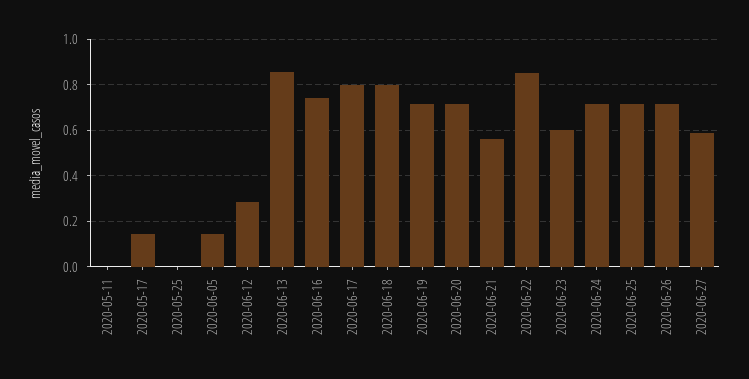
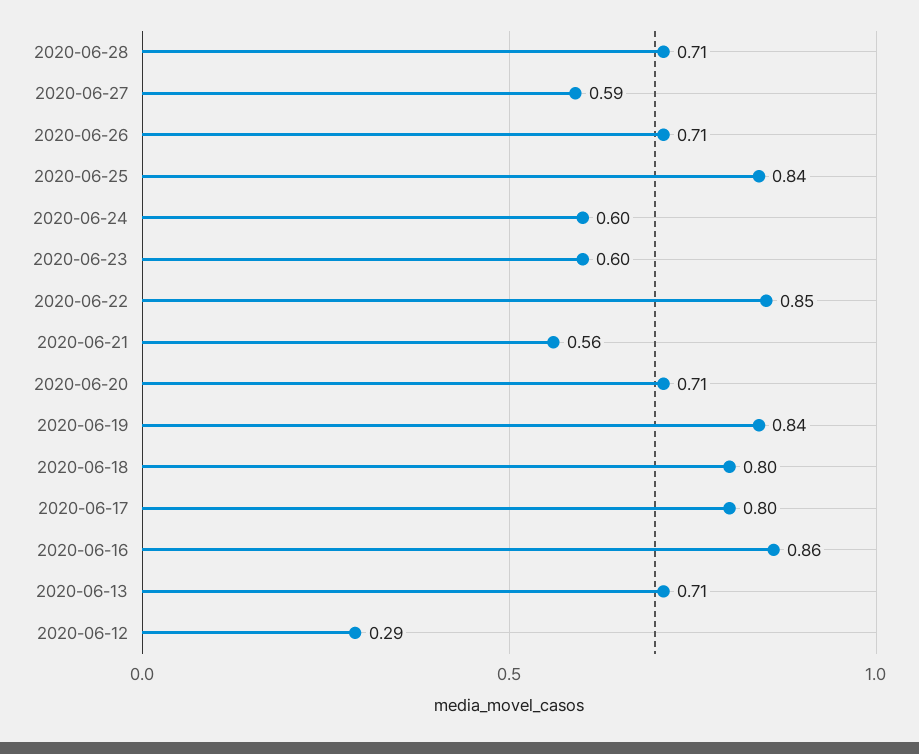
2020-05-11: 0 -> none
2020-05-17: 0.15 -> none
2020-05-25: 0 -> none
2020-06-05: 0.15 -> none
2020-06-13: 0.85 -> 0.71
2020-06-16: 0.75 -> 0.86
2020-06-19: 0.7 -> 0.84
2020-06-24: 0.7 -> 0.6
2020-06-25: 0.7 -> 0.84
2020-06-28: none -> 0.71

